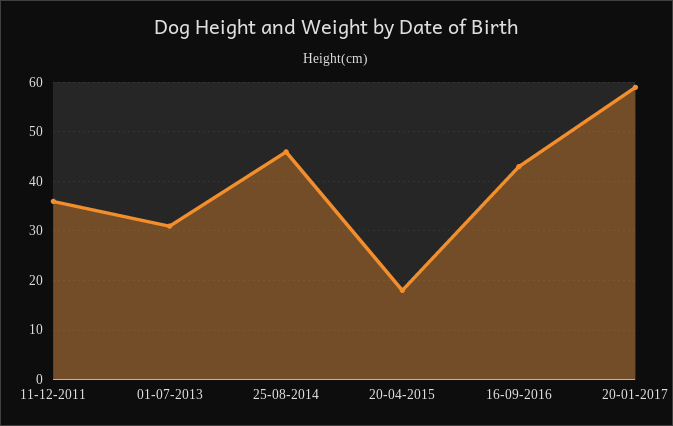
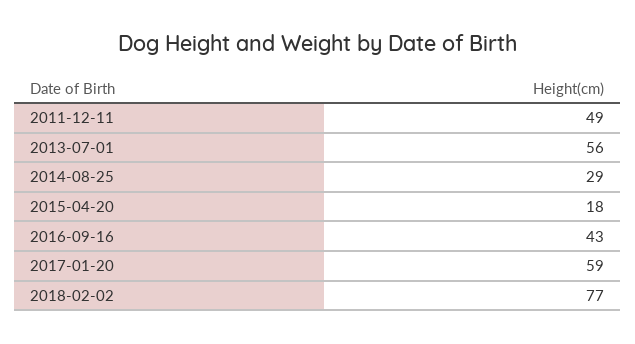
11-12-2011: 35 -> 49
01-07-2013: 30 -> 56
25-08-2014: 45 -> 29
2018-02-02: none -> 77

